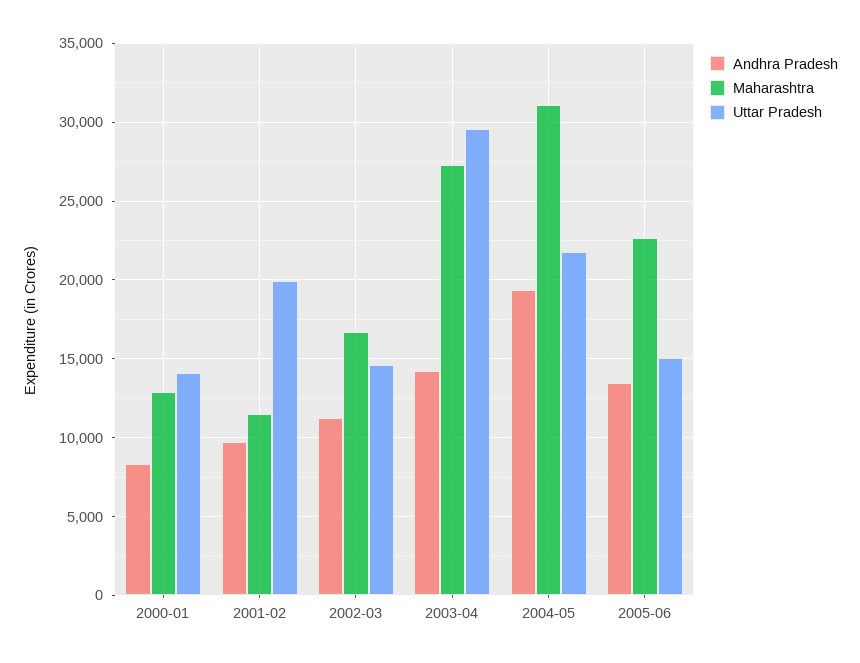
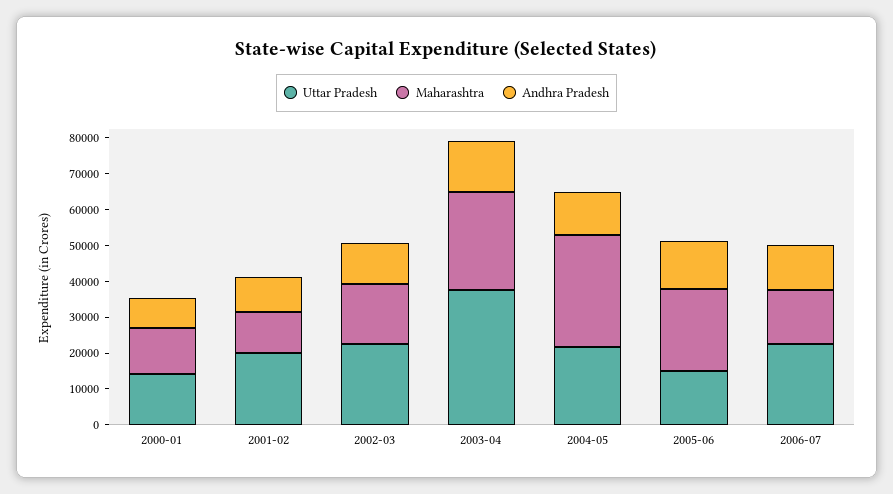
Uttar Pradesh, 2002-03: 14500 -> 22500
Uttar Pradesh, 2003-04: 29500 -> 37500
Andhra Pradesh, 2004-05: 19500 -> 12500
Uttar Pradesh, 2006-07: none -> 22500
Maharashtra, 2006-07: none -> 15000
Andhra Pradesh, 2006-07: none -> 12500

